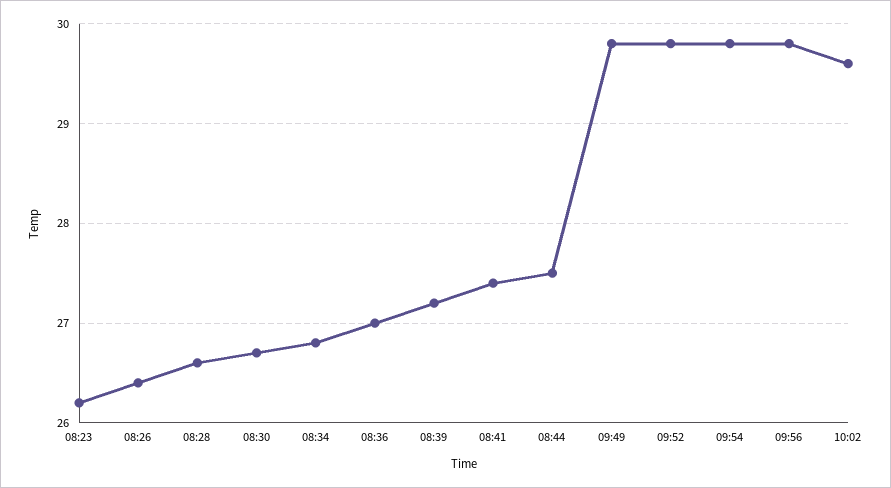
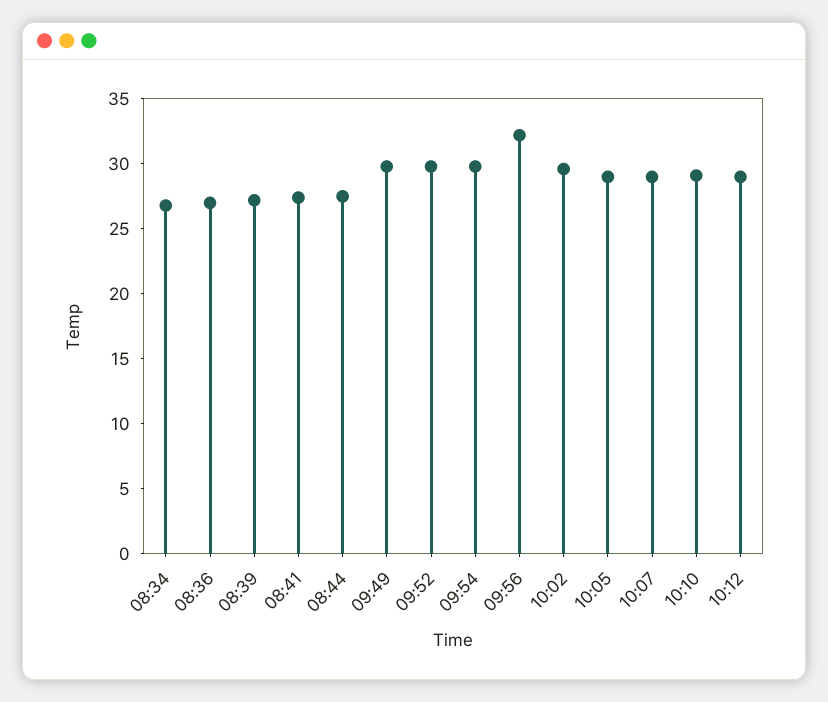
08:23: 26.2 -> none
08:26: 26.4 -> none
08:28: 26.6 -> none
08:30: 26.7 -> none
09:56: 29.8 -> 32
10:05: none -> 29
10:07: none -> 29
10:10: none -> 29
10:12: none -> 29

